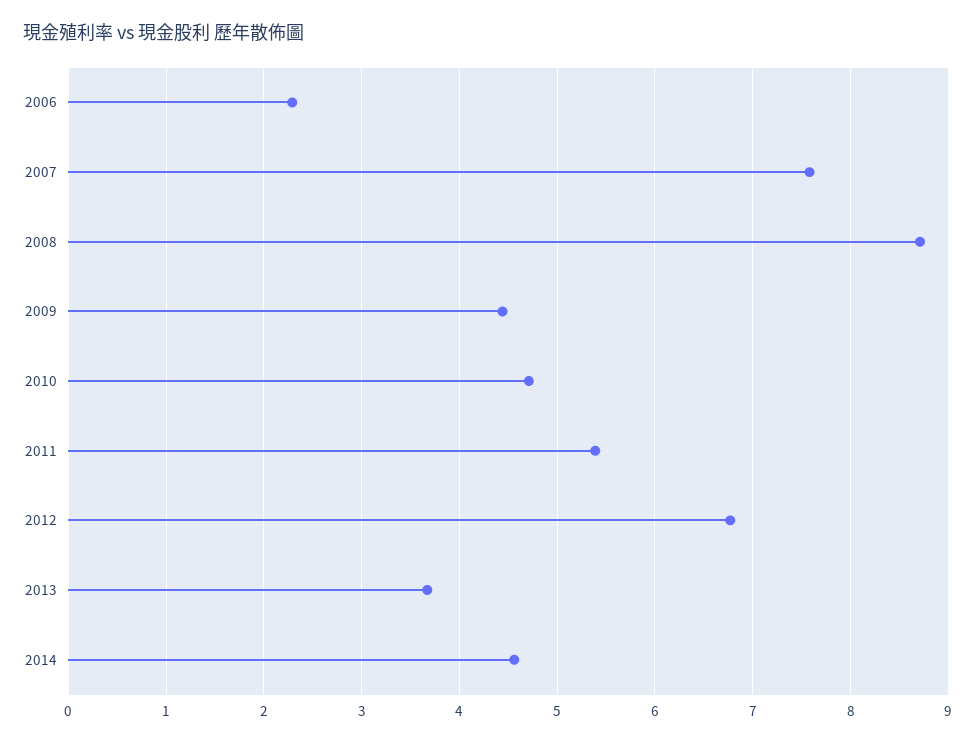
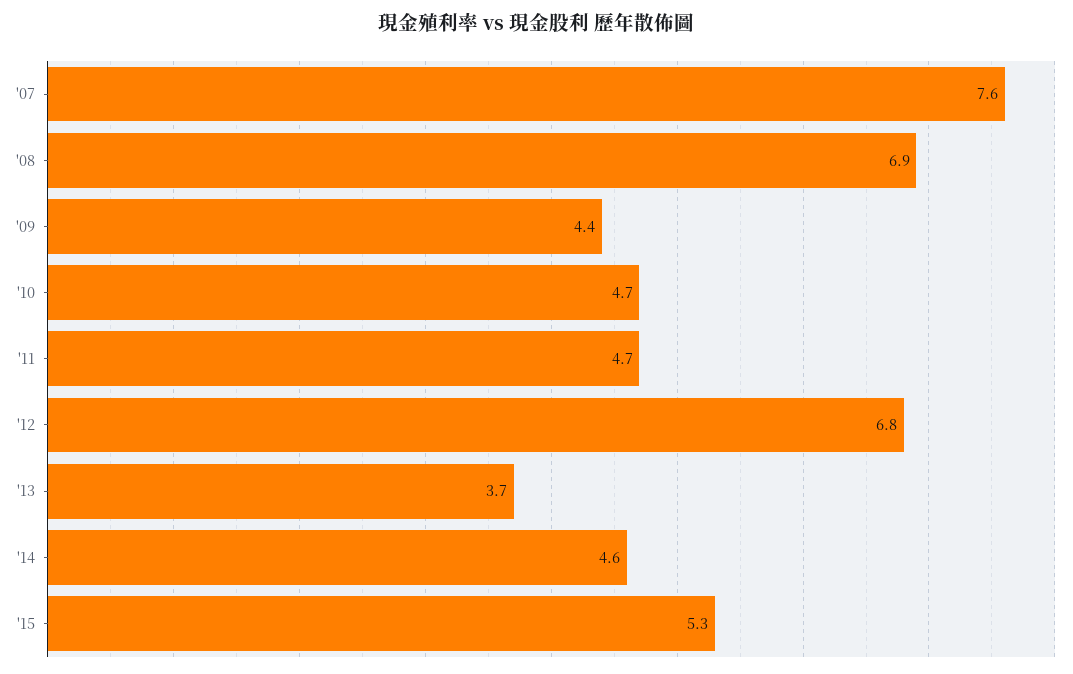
2006: 2.3 -> none
2008: 8.7 -> 6.9
2011: 5.4 -> 4.7
'15: none -> 5.3

